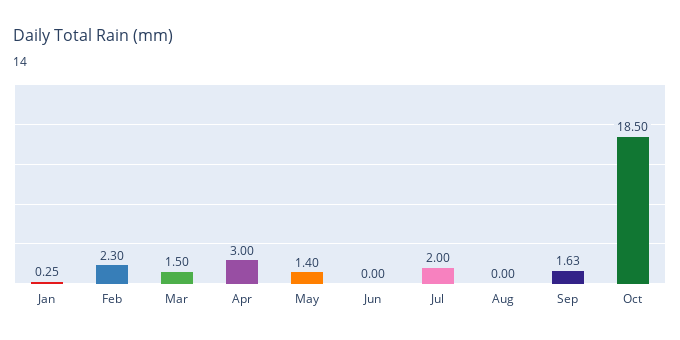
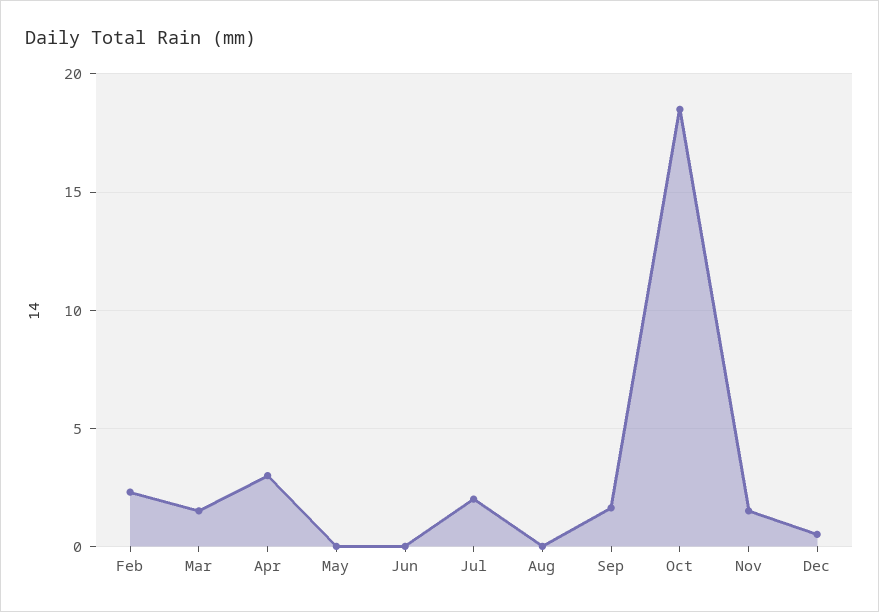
Jan: 0.25 -> none
May: 1.4 -> 0
Nov: none -> 1.5
Dec: none -> 0.5

